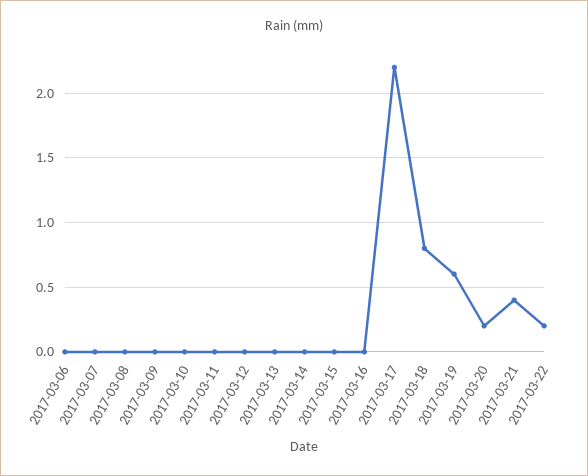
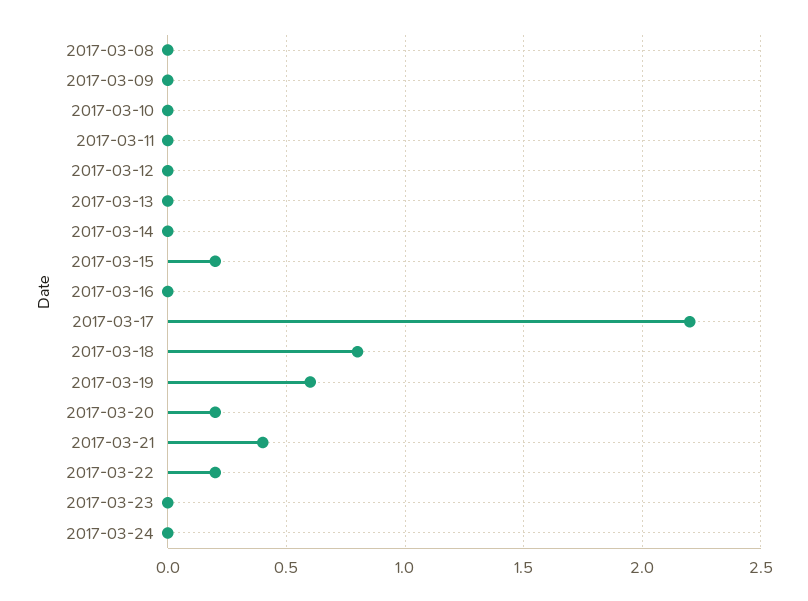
2017-03-06: 0 -> none
2017-03-07: 0 -> none
2017-03-15: 0 -> 0.2
2017-03-23: none -> 0
2017-03-24: none -> 0

